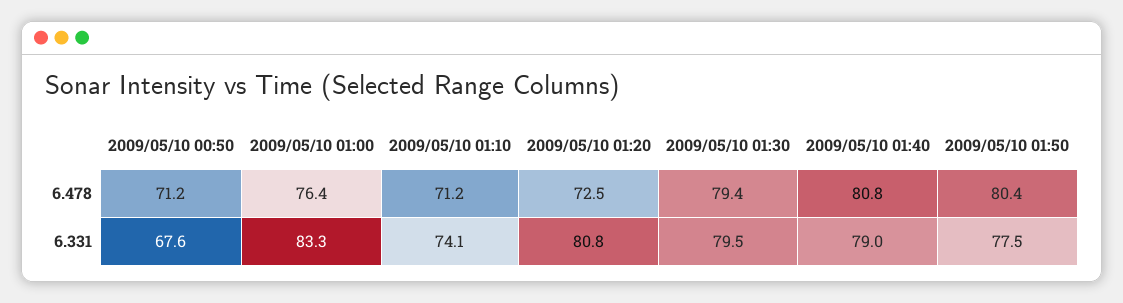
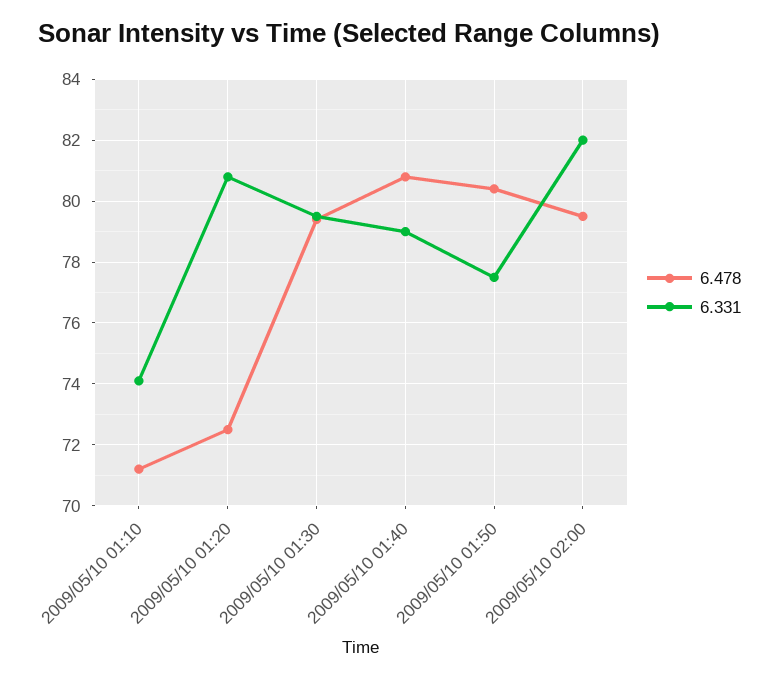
6.478, 2009/05/10 00:50: 71.2 -> none
6.478, 2009/05/10 01:00: 76.4 -> none
6.331, 2009/05/10 00:50: 67.6 -> none
6.331, 2009/05/10 01:00: 83.3 -> none
6.478, 2009/05/10 02:00: none -> 79.5
6.331, 2009/05/10 02:00: none -> 82

